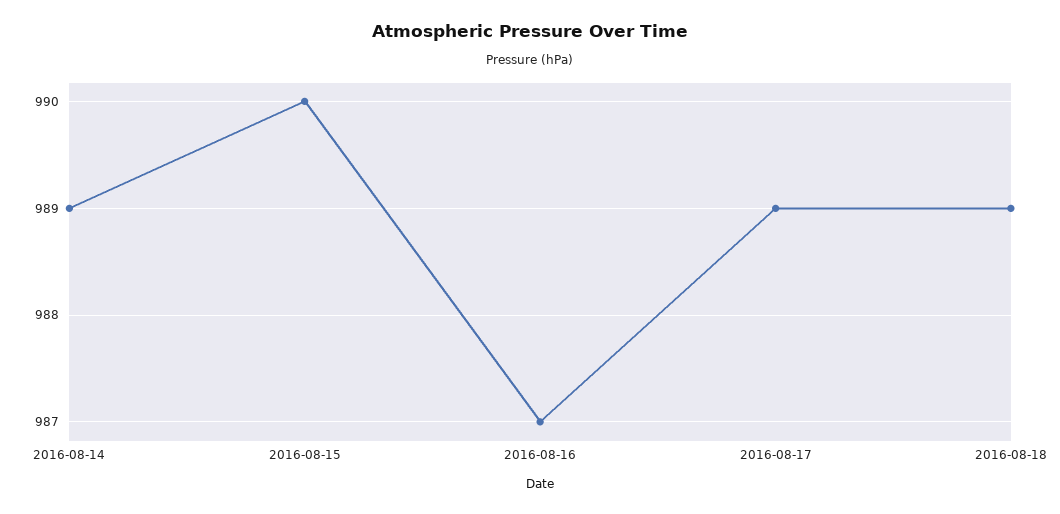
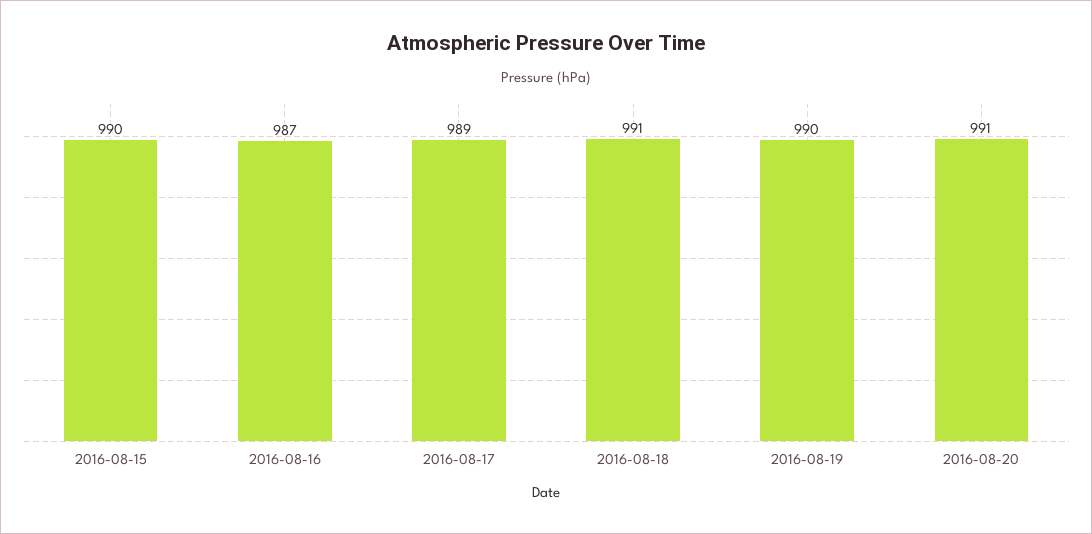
2016-08-14: 989 -> none
2016-08-18: 989 -> 991
2016-08-19: none -> 990
2016-08-20: none -> 991

